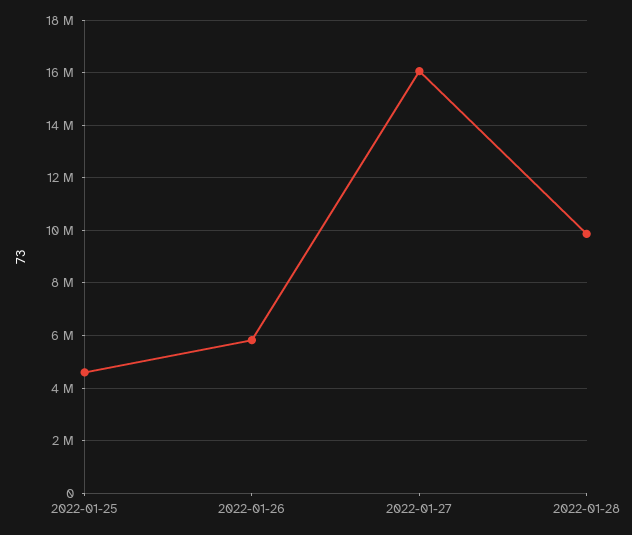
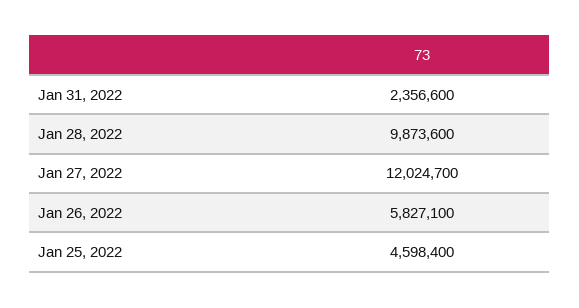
2022-01-27: 16000000 -> 12024700
Jan 31, 2022: none -> 2356600

